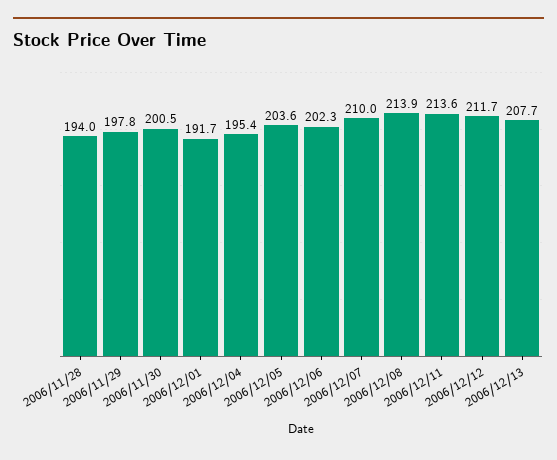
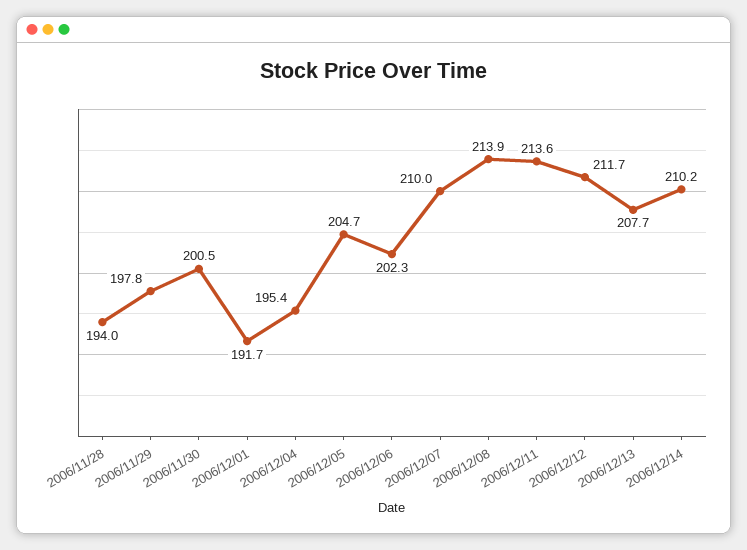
2006/12/05: 203.6 -> 204.7
2006/12/14: none -> 210.2

